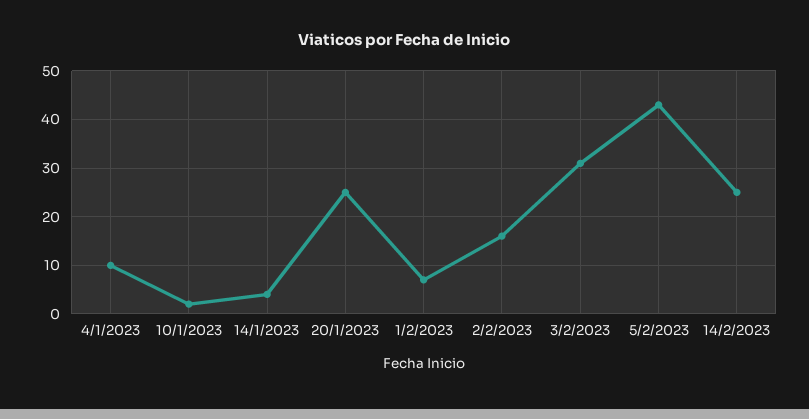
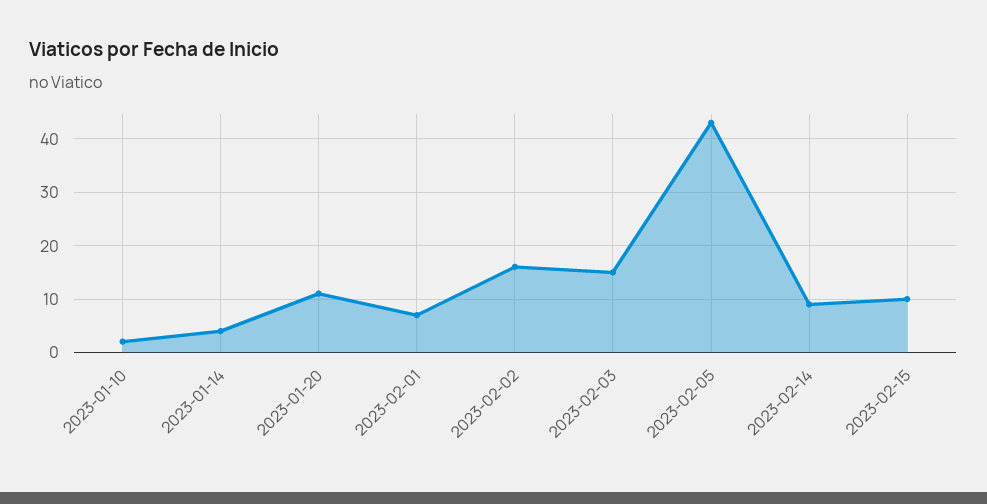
4/1/2023: 10 -> none
20/1/2023: 25 -> 10
3/2/2023: 30 -> 15
14/2/2023: 25 -> 10
2023-02-15: none -> 10

